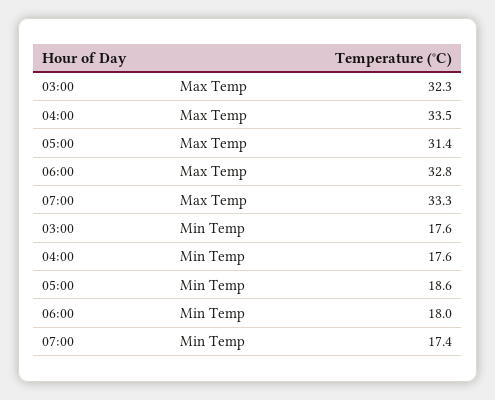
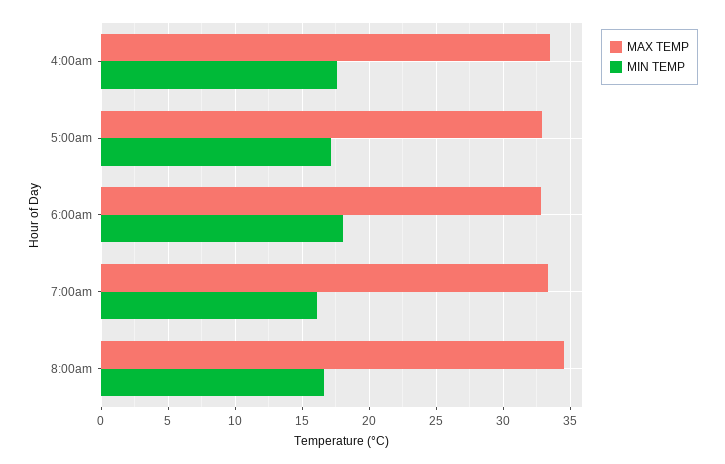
Max Temp, 03:00: 32.3 -> none
Max Temp, 05:00: 31.4 -> 33
Min Temp, 03:00: 17.6 -> none
Min Temp, 05:00: 18.6 -> 17
Min Temp, 07:00: 17.4 -> 16
Max Temp, 8:00am: none -> 34.5
Min Temp, 8:00am: none -> 16.5

